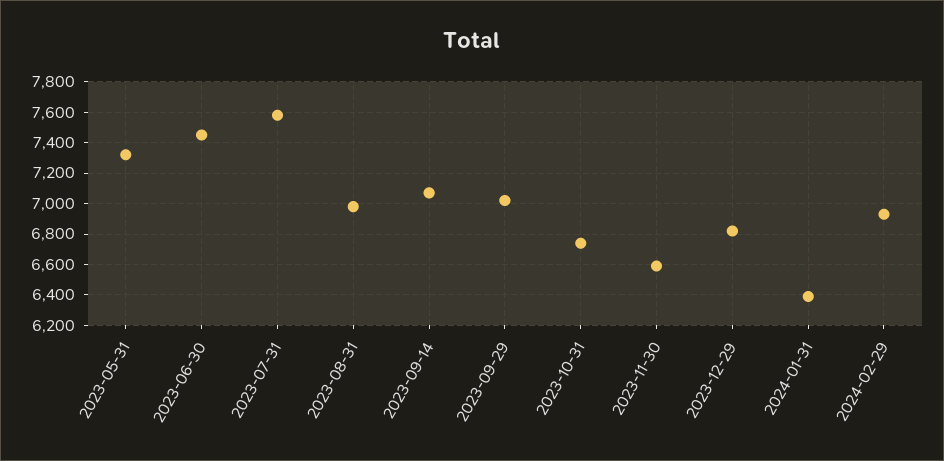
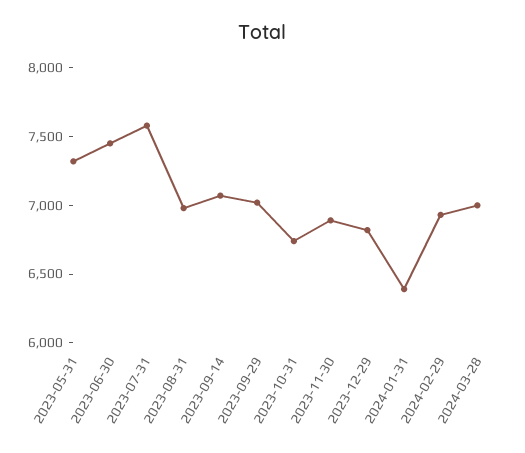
2023-11-30: 6600 -> 6900
2024-03-28: none -> 7000

